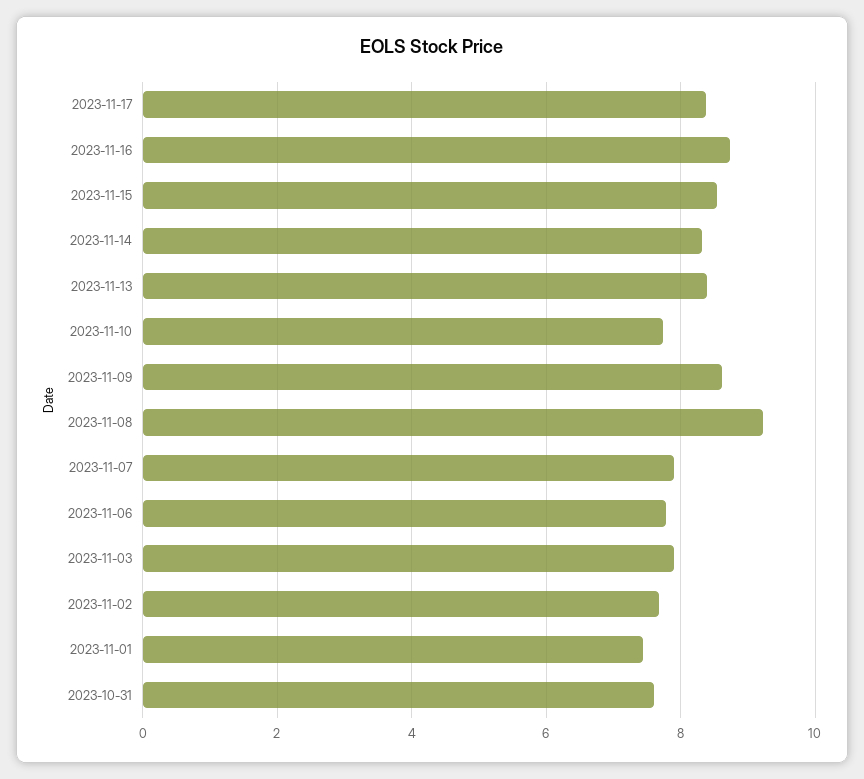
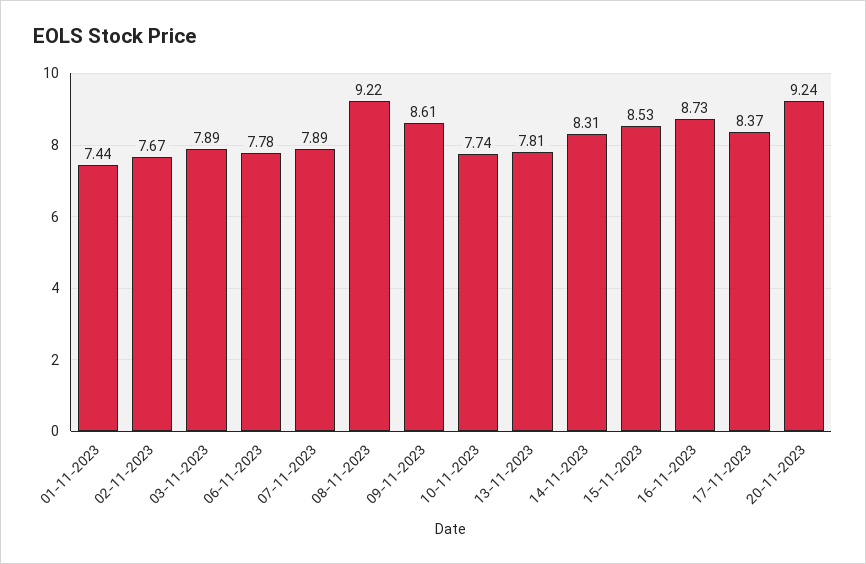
2023-11-13: 8.4 -> 7.81
2023-10-31: 7.6 -> none
20-11-2023: none -> 9.24

